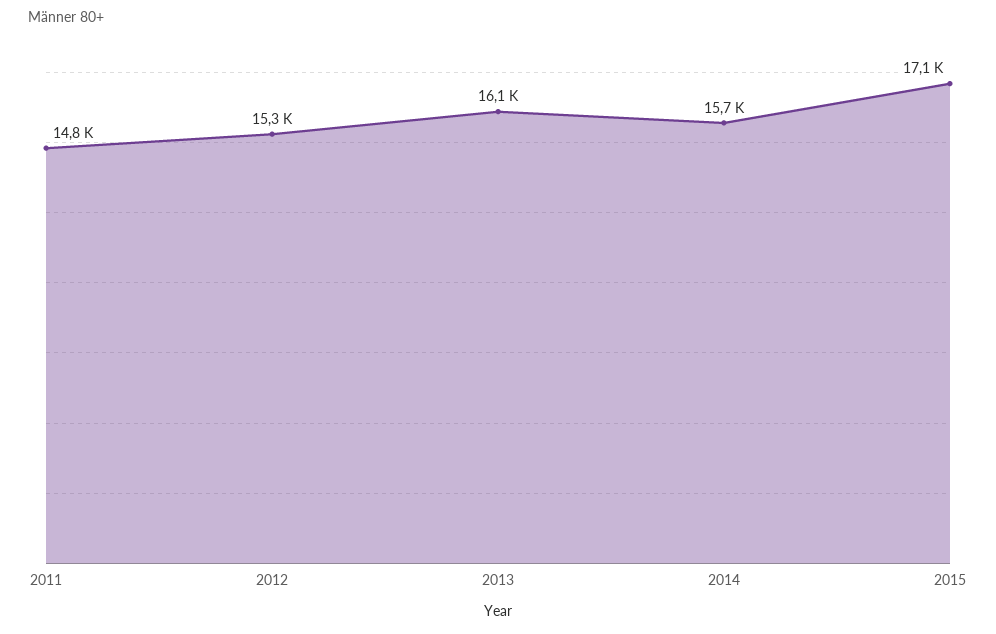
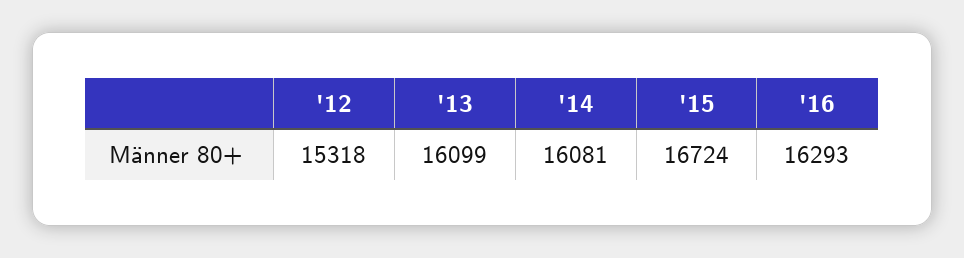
2011: 14800 -> none
2014: 15700 -> 16081
2015: 17100 -> 16724
'16: none -> 16293

